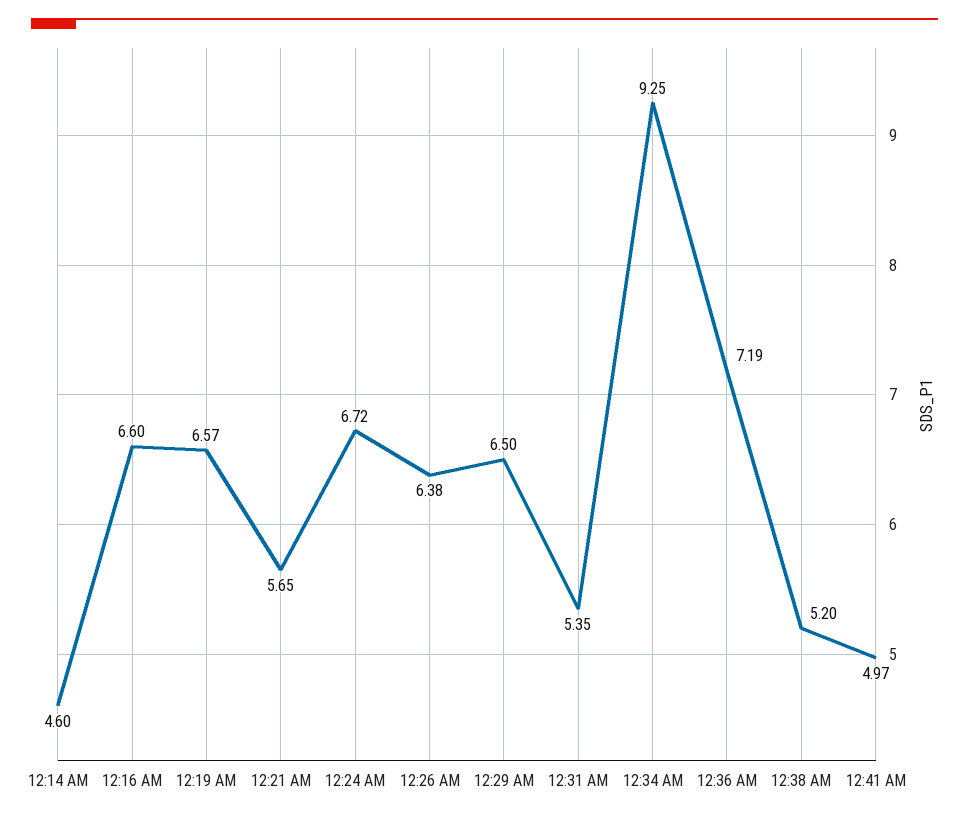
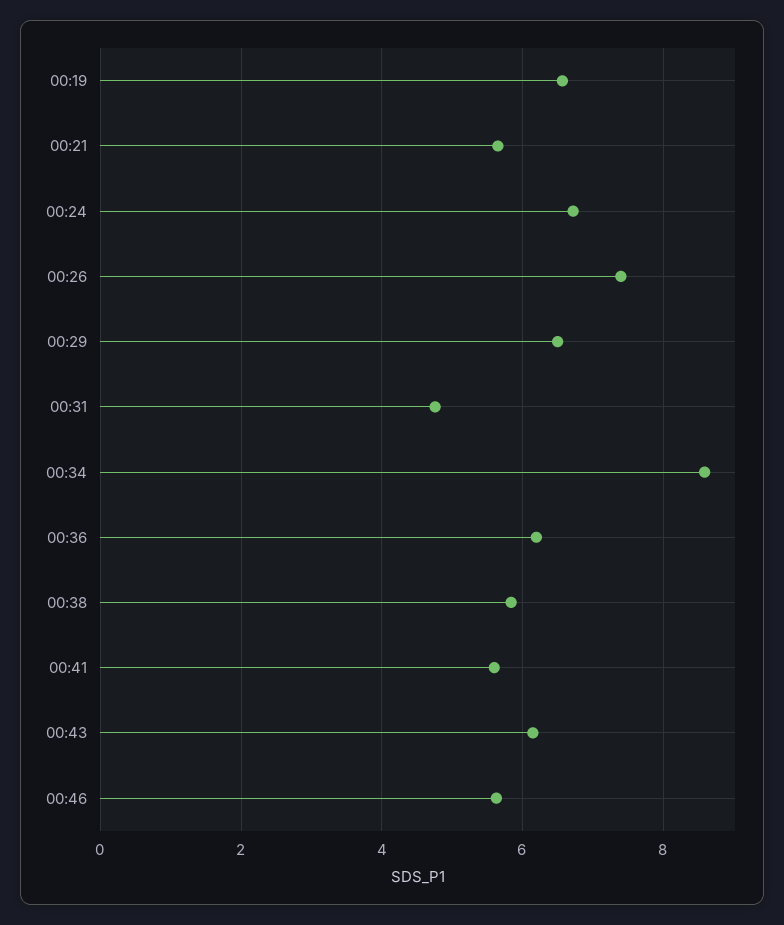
12:14 AM: 4.6 -> none
12:16 AM: 6.6 -> none
12:26 AM: 6.38 -> 7.4
12:31 AM: 5.35 -> 4.8
12:34 AM: 9.25 -> 8.6
12:36 AM: 7.19 -> 6.2
12:38 AM: 5.2 -> 5.8
12:41 AM: 4.97 -> 5.6
00:43: none -> 6.2
00:46: none -> 5.6

